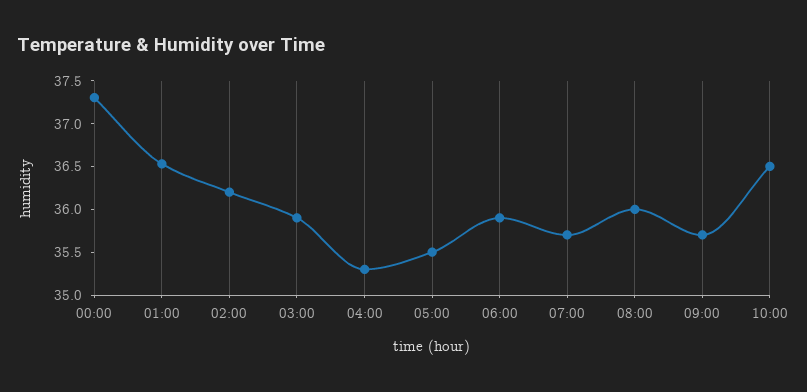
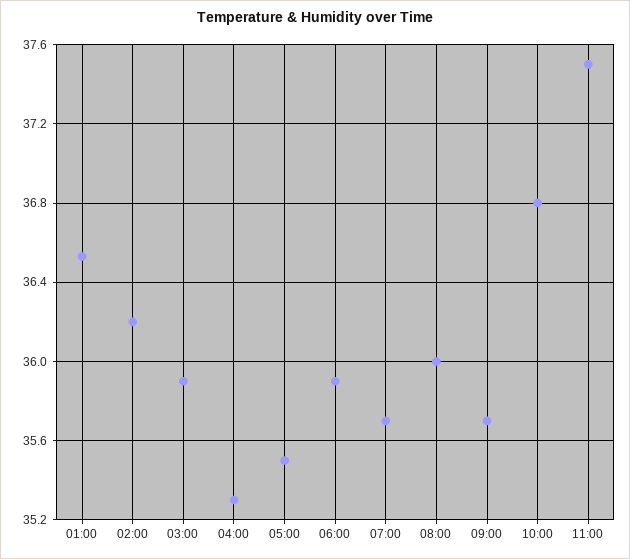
00:00: 37.3 -> none
10:00: 36.5 -> 36.8
11:00: none -> 37.5

